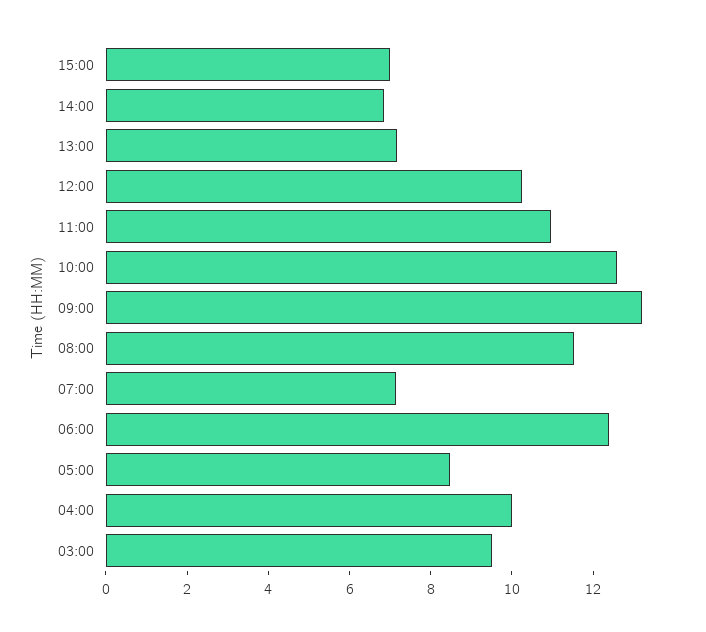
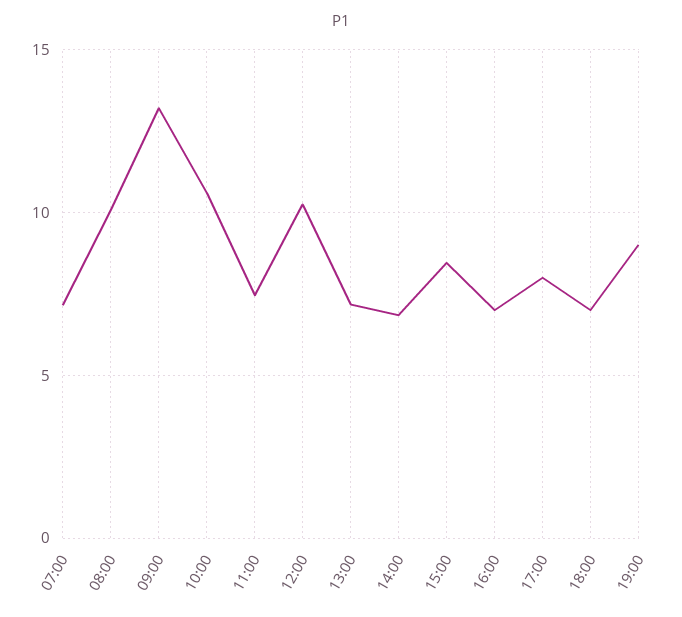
15:00: 7 -> 8.5
11:00: 11 -> 7.5
10:00: 12.5 -> 10.5
08:00: 11.5 -> 10
06:00: 12.5 -> none
05:00: 8.5 -> none
04:00: 10 -> none
03:00: 9.5 -> none
16:00: none -> 7
17:00: none -> 8
18:00: none -> 7
19:00: none -> 9

